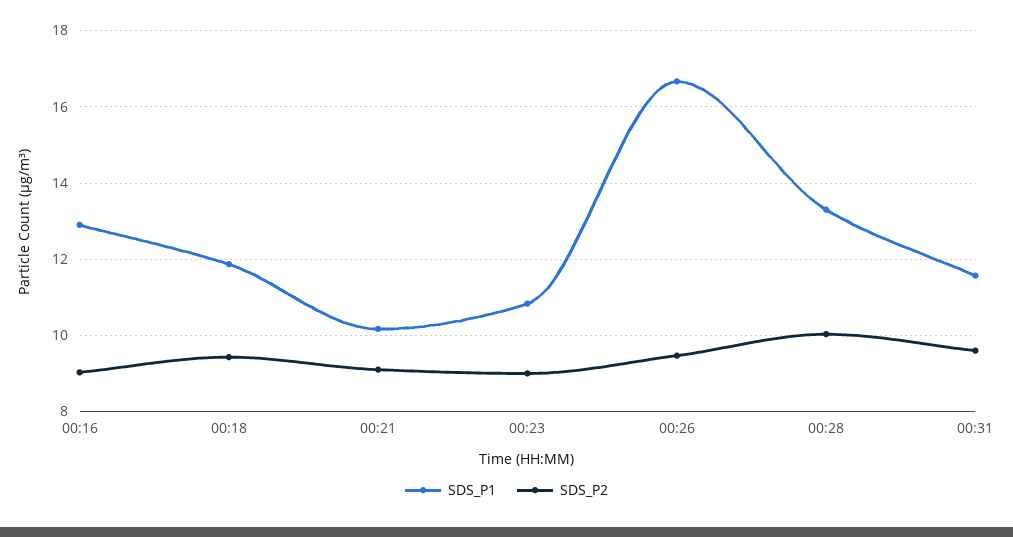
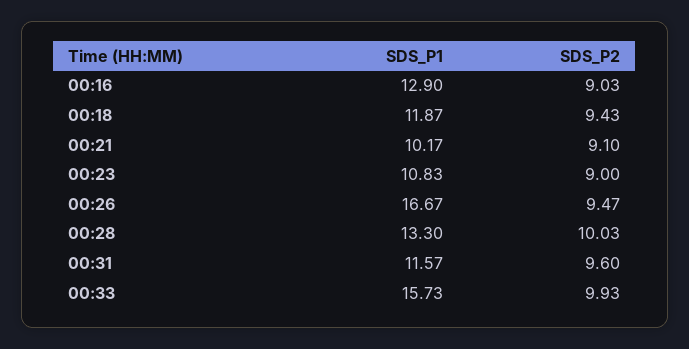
SDS_P1, 00:33: none -> 15.73
SDS_P2, 00:33: none -> 9.93

